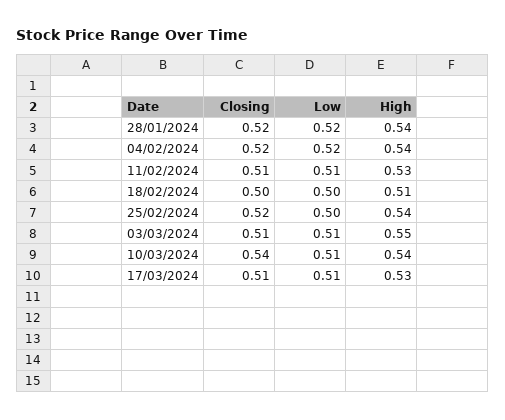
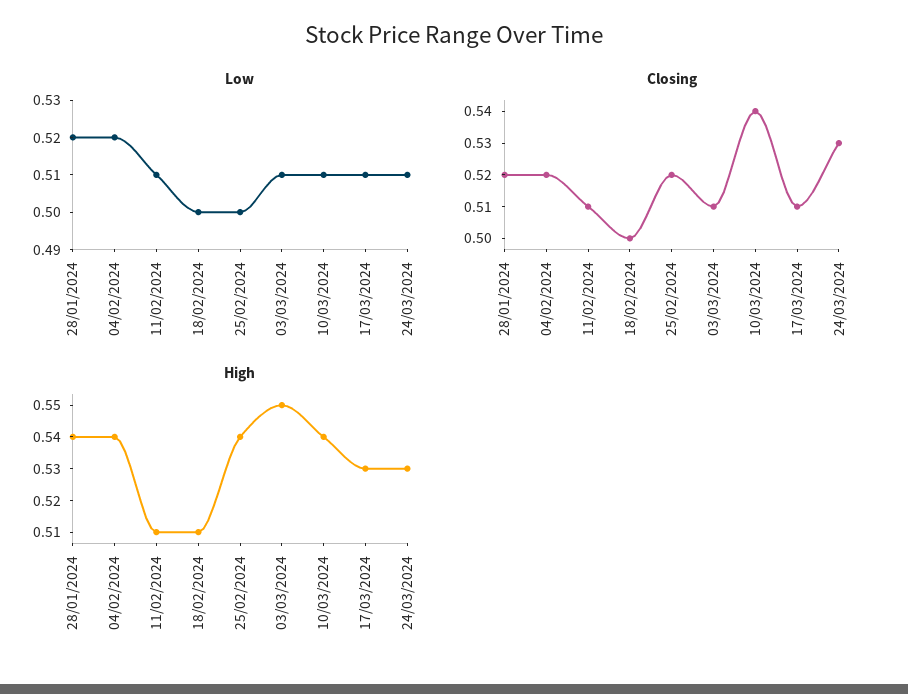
High, 11/02/2024: 0.53 -> 0.51
Low, 24/03/2024: none -> 0.51
Closing, 24/03/2024: none -> 0.53
High, 24/03/2024: none -> 0.53

